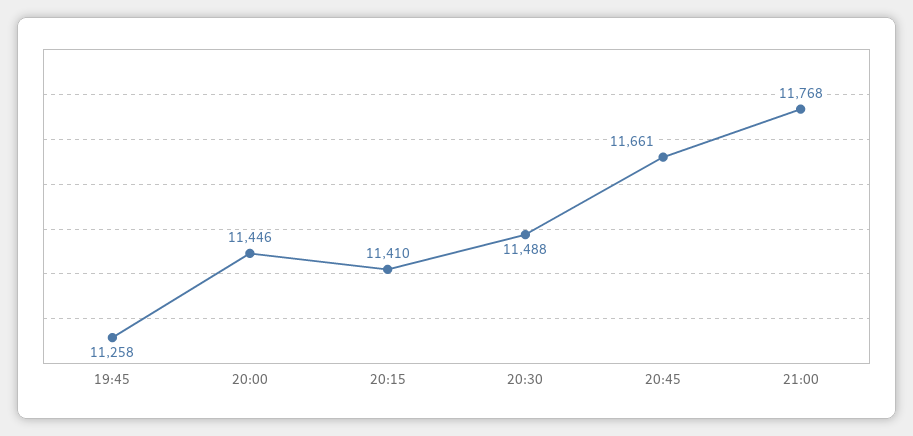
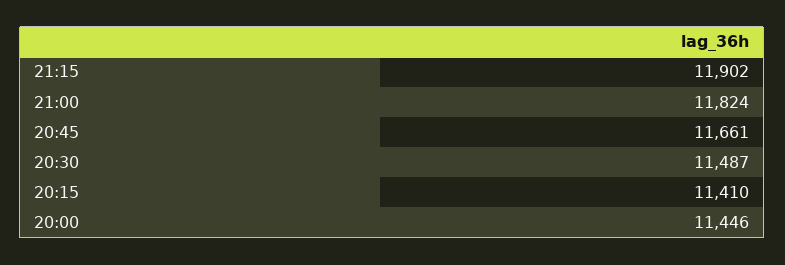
19:45: 11258 -> none
20:30: 11488 -> 11487
21:00: 11768 -> 11824
21:15: none -> 11902

